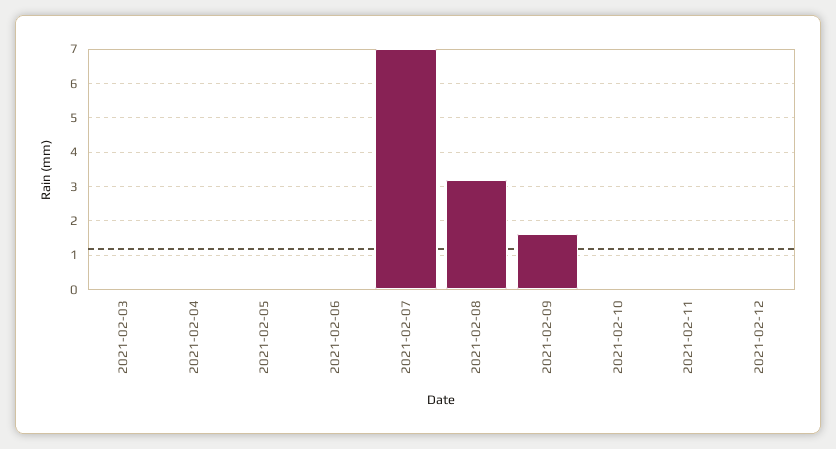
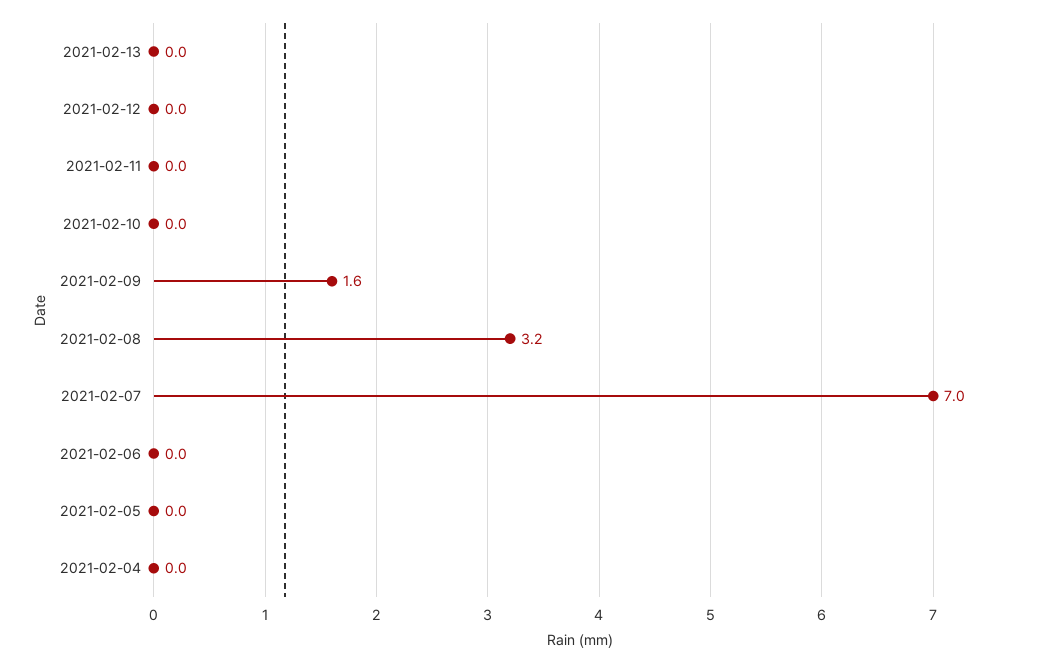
2021-02-03: 0 -> none
2021-02-13: none -> 0

